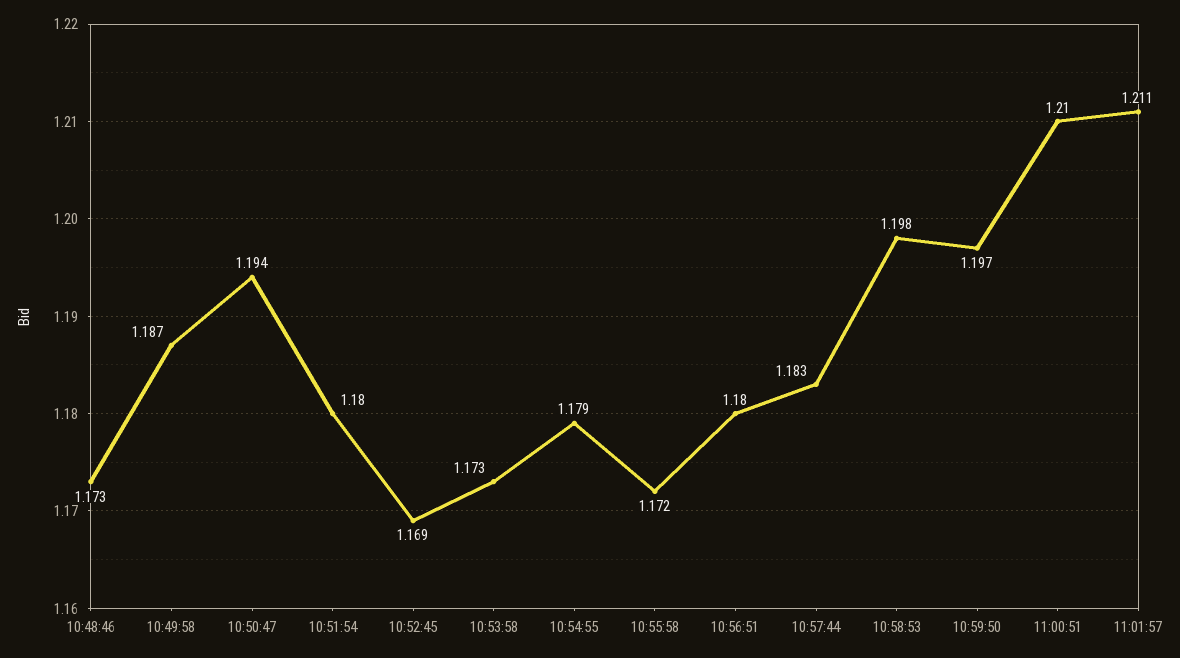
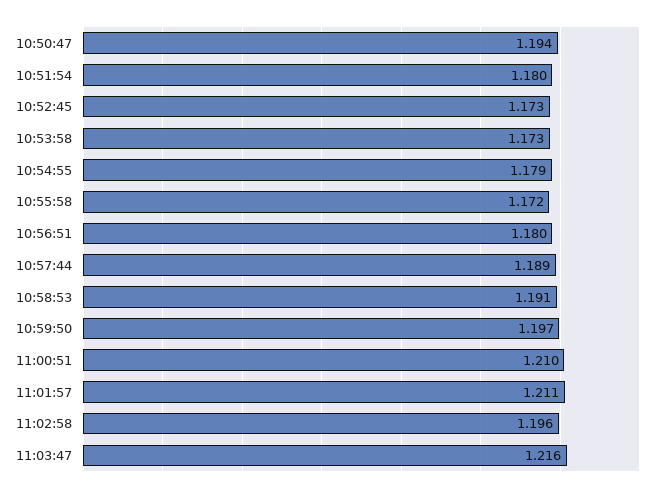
10:48:46: 1.173 -> none
10:49:58: 1.187 -> none
10:52:45: 1.169 -> 1.173
10:57:44: 1.183 -> 1.189
10:58:53: 1.198 -> 1.191
11:02:58: none -> 1.196
11:03:47: none -> 1.216

